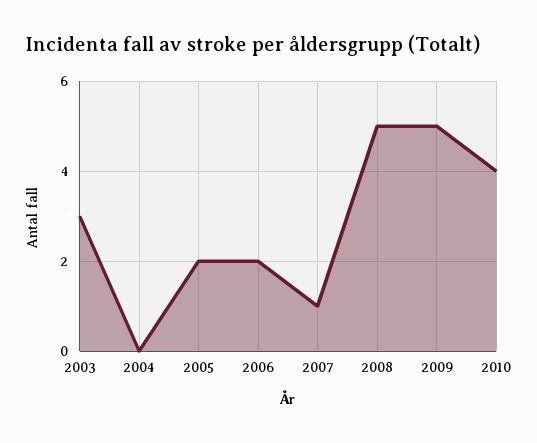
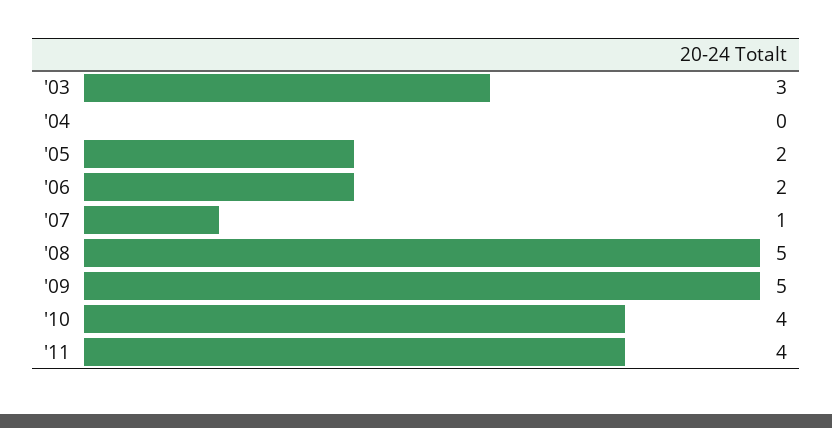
'11: none -> 4

